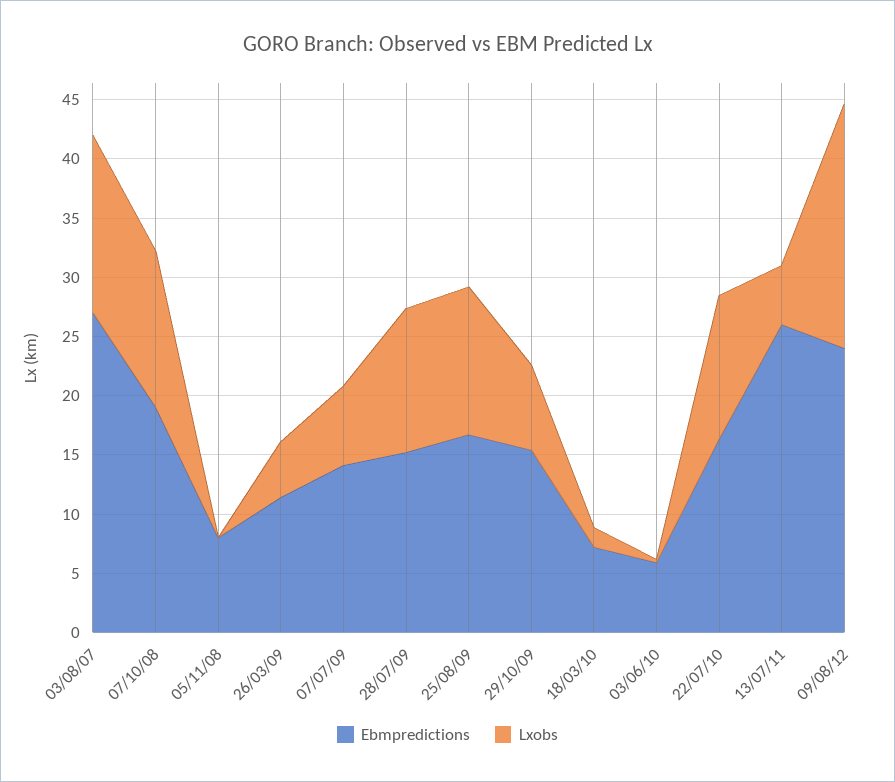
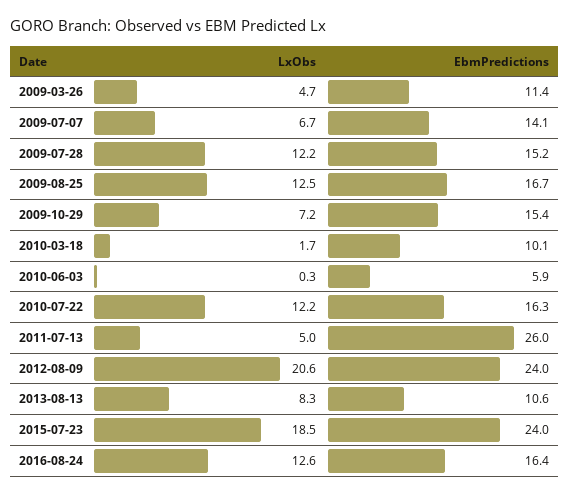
Ebmpredictions, 03/08/07: 27 -> none
Lxobs, 03/08/07: 15 -> none
Ebmpredictions, 07/10/08: 19 -> none
Lxobs, 07/10/08: 13 -> none
Ebmpredictions, 05/11/08: 8 -> none
Lxobs, 05/11/08: 0 -> none
Ebmpredictions, 18/03/10: 7 -> 10.1
Lxobs, 2013-08-13: none -> 8.3
Ebmpredictions, 2013-08-13: none -> 10.6
Lxobs, 2015-07-23: none -> 18.5
Ebmpredictions, 2015-07-23: none -> 24
Lxobs, 2016-08-24: none -> 12.6
Ebmpredictions, 2016-08-24: none -> 16.4

